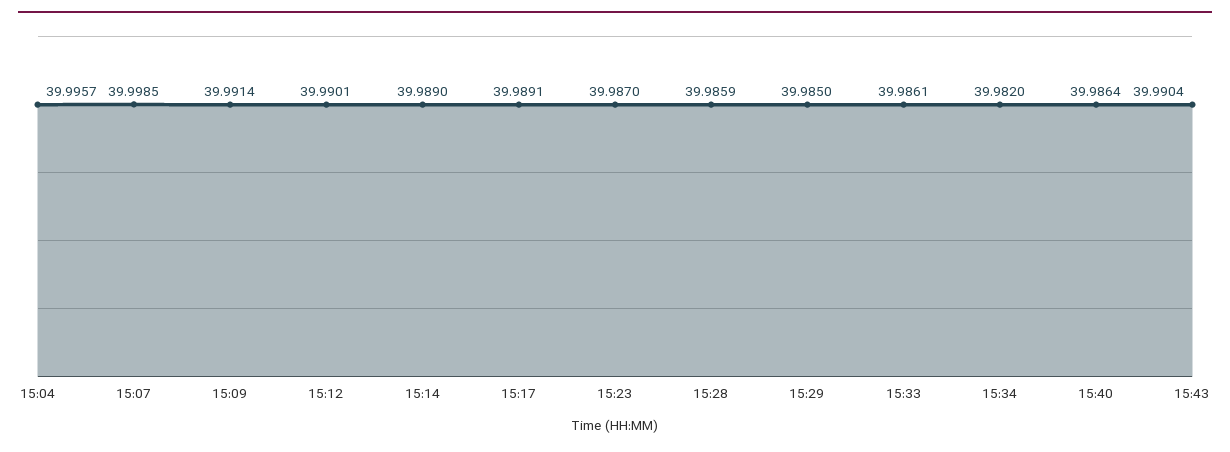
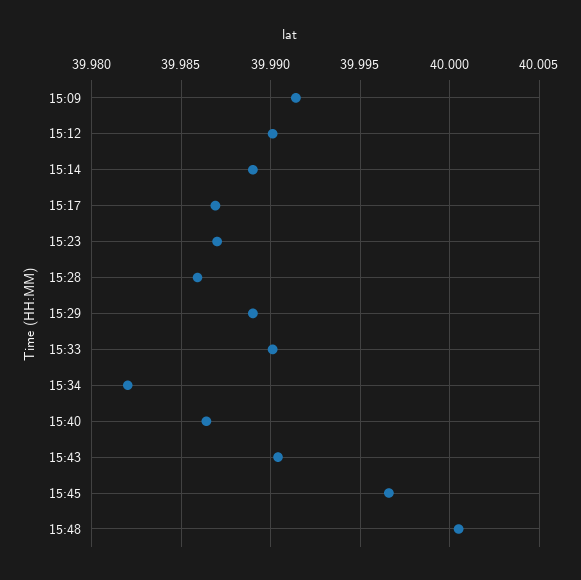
15:04: 39.9957 -> none
15:07: 39.9985 -> none
15:17: 39.9891 -> 39.987
15:29: 39.985 -> 39.989
15:33: 39.9861 -> 39.99
15:45: none -> 39.9965
15:48: none -> 40.0005

